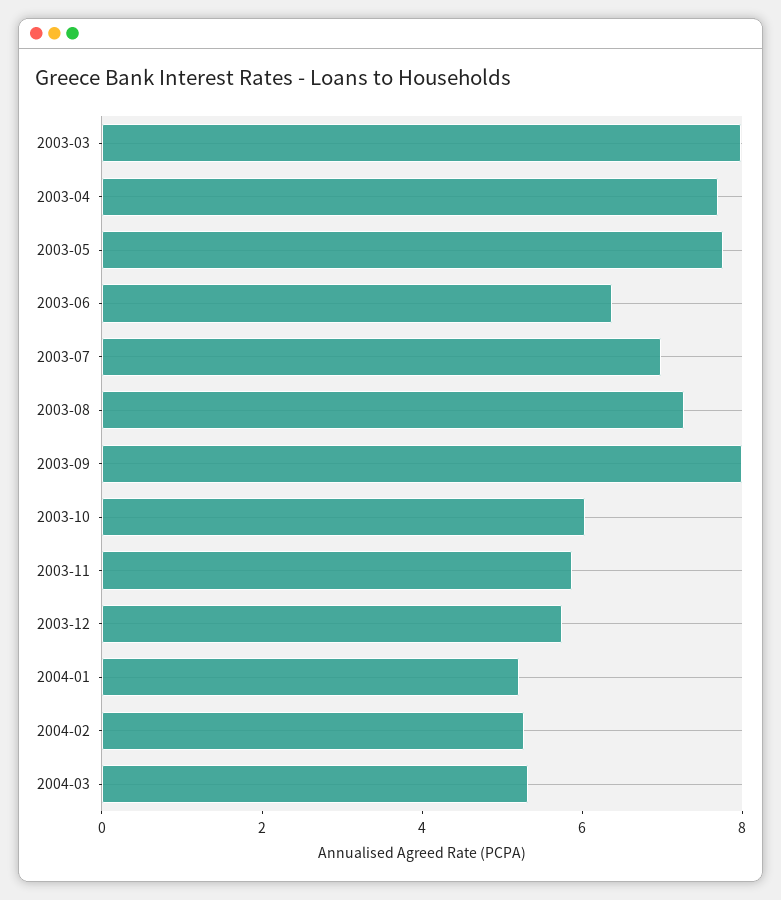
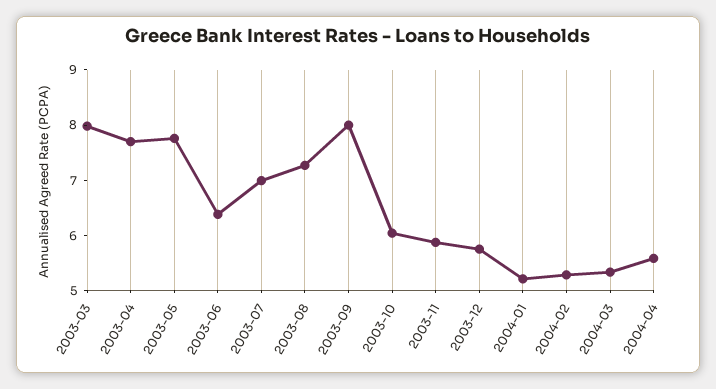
2004-04: none -> 5.6

